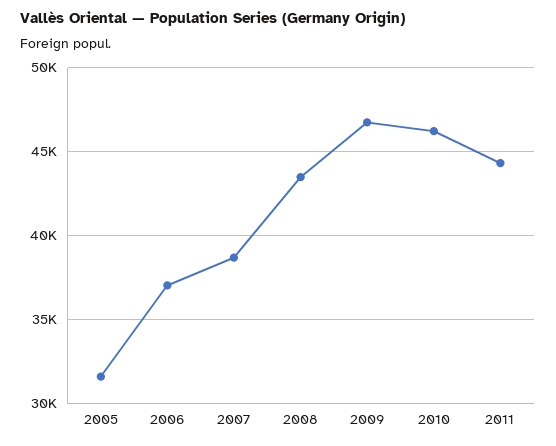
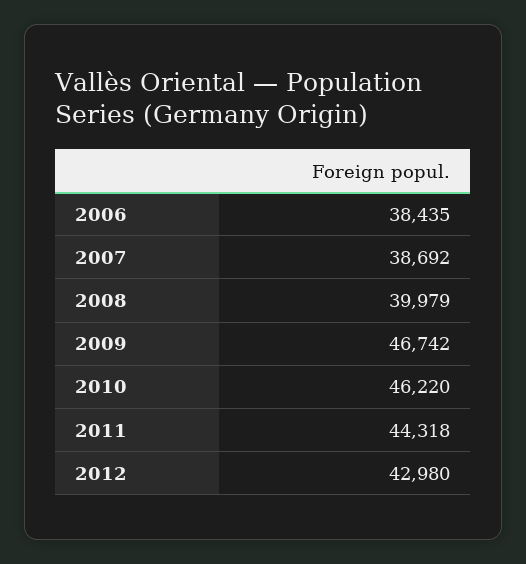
2005: 31500 -> none
2006: 37000 -> 38435
2008: 43500 -> 39979
2012: none -> 42980

